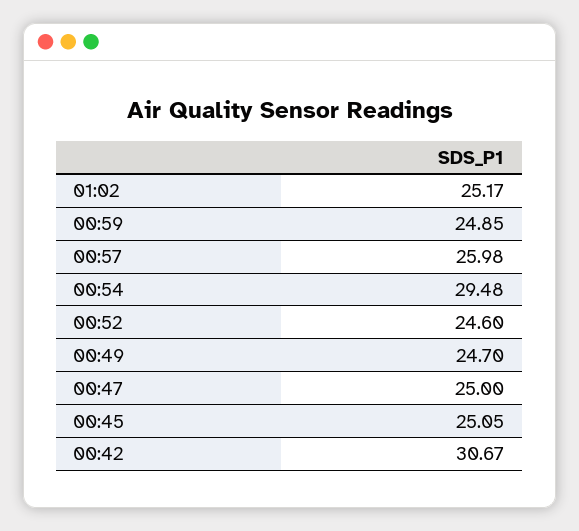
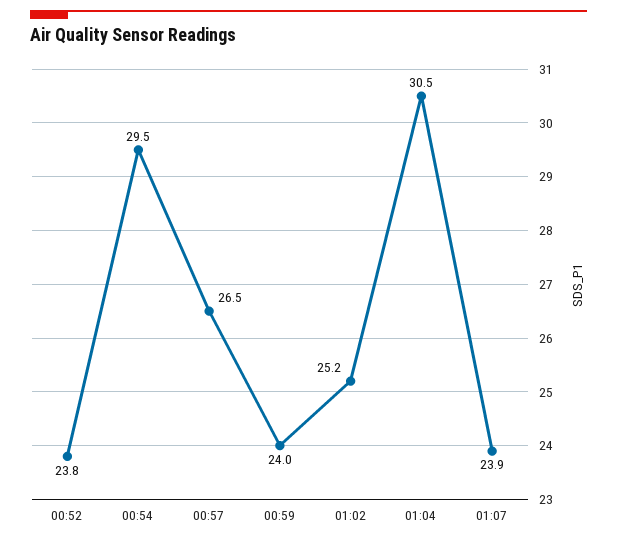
00:59: 24.85 -> 24
00:57: 25.98 -> 26.5
00:52: 24.6 -> 23.8
00:49: 24.7 -> none
00:47: 25 -> none
00:45: 25.05 -> none
00:42: 30.67 -> none
01:04: none -> 30.5
01:07: none -> 23.9

